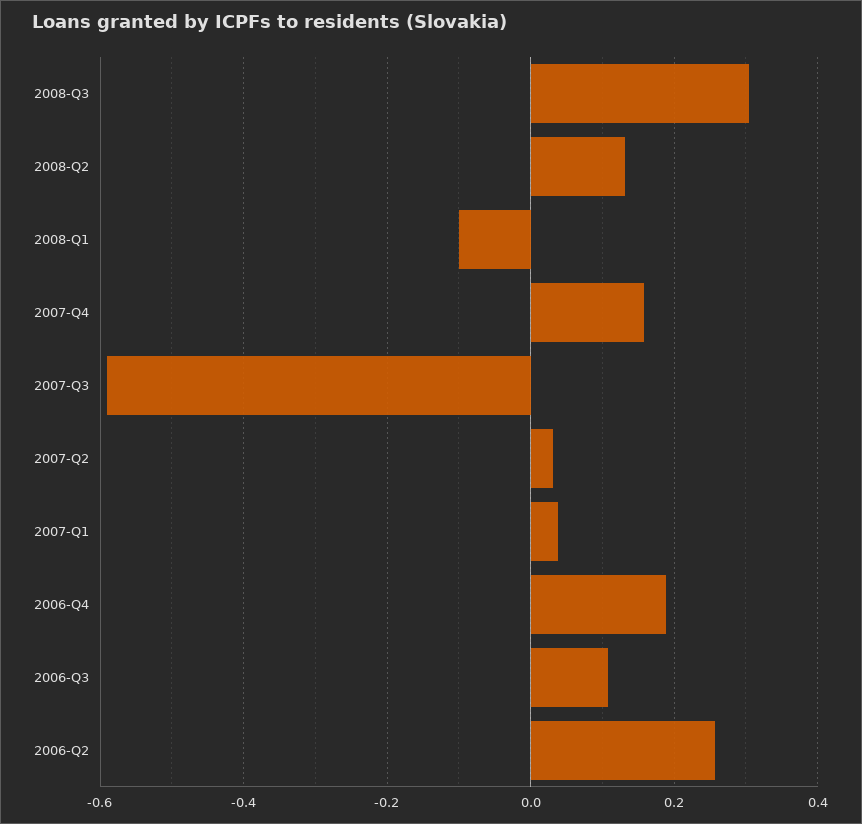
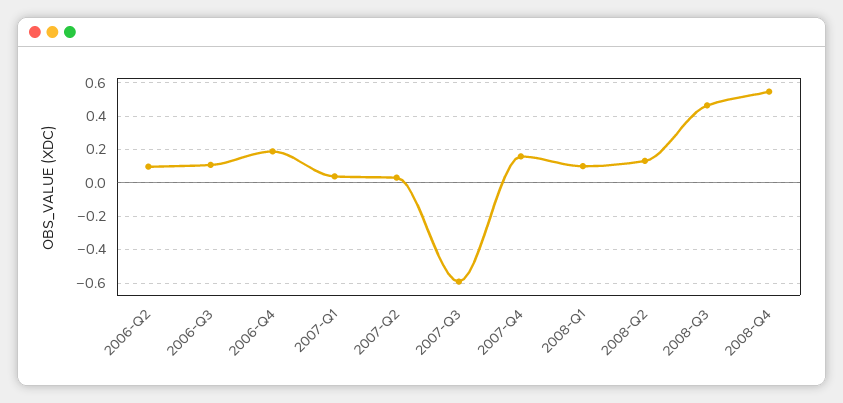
2008-Q3: 0.3 -> 0.45
2008-Q1: -0.1 -> 0.1
2006-Q2: 0.26 -> 0.1
2008-Q4: none -> 0.55

